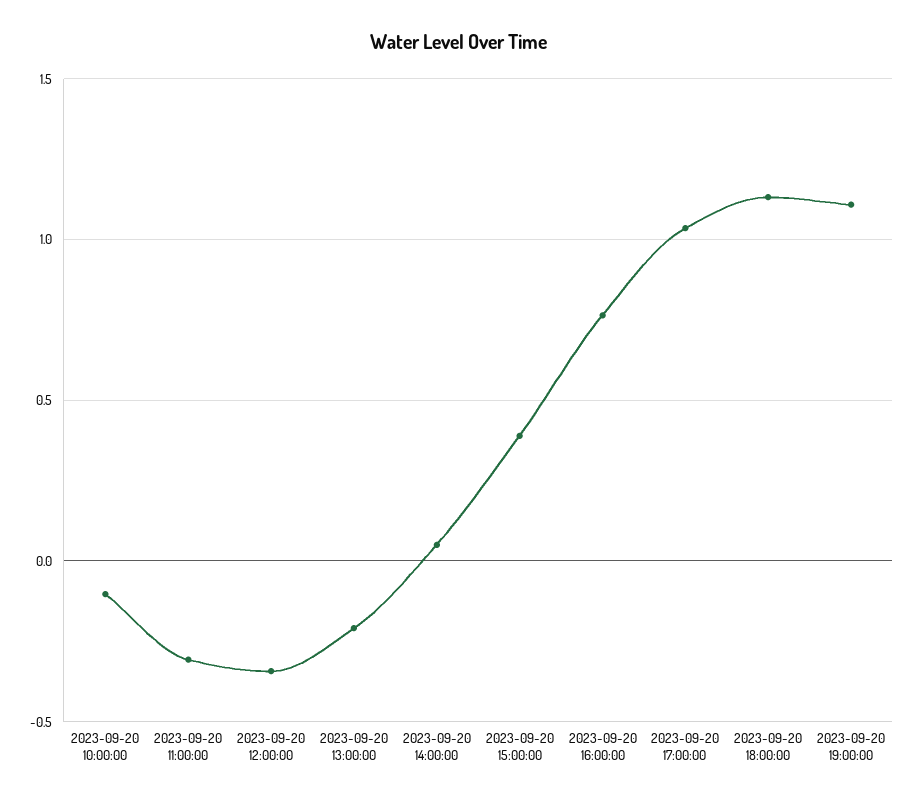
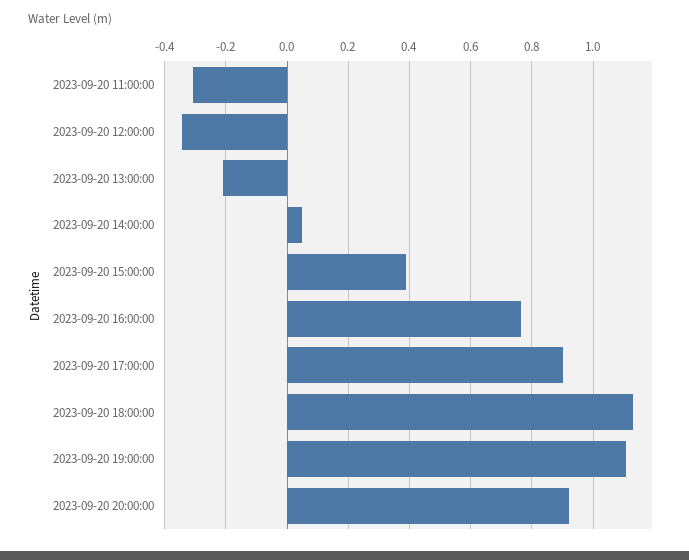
2023-09-20 10:00:00: -0.1 -> none
2023-09-20 17:00:00: 1.05 -> 0.9
2023-09-20 20:00:00: none -> 0.92

